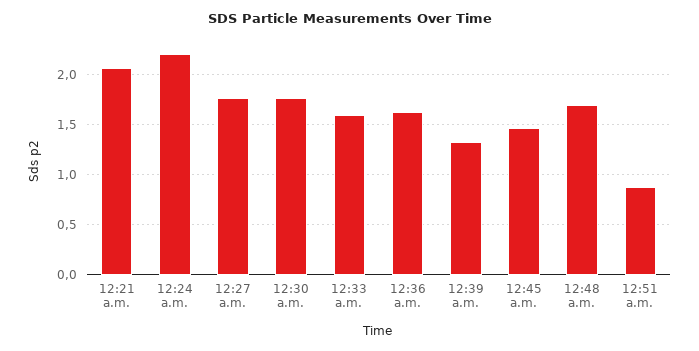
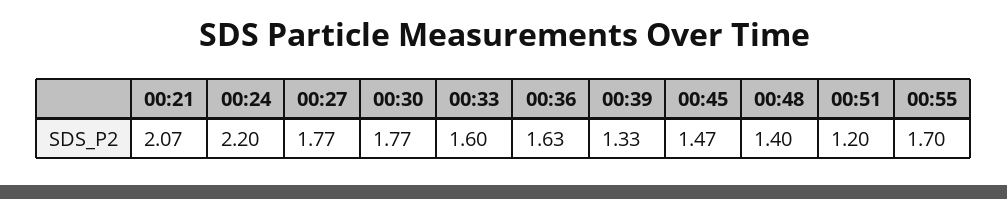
12:48 a.m.: 1.7 -> 1.4
12:51 a.m.: 0.9 -> 1.2
00:55: none -> 1.7

